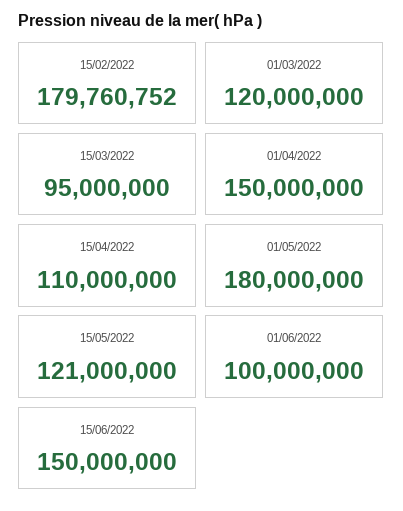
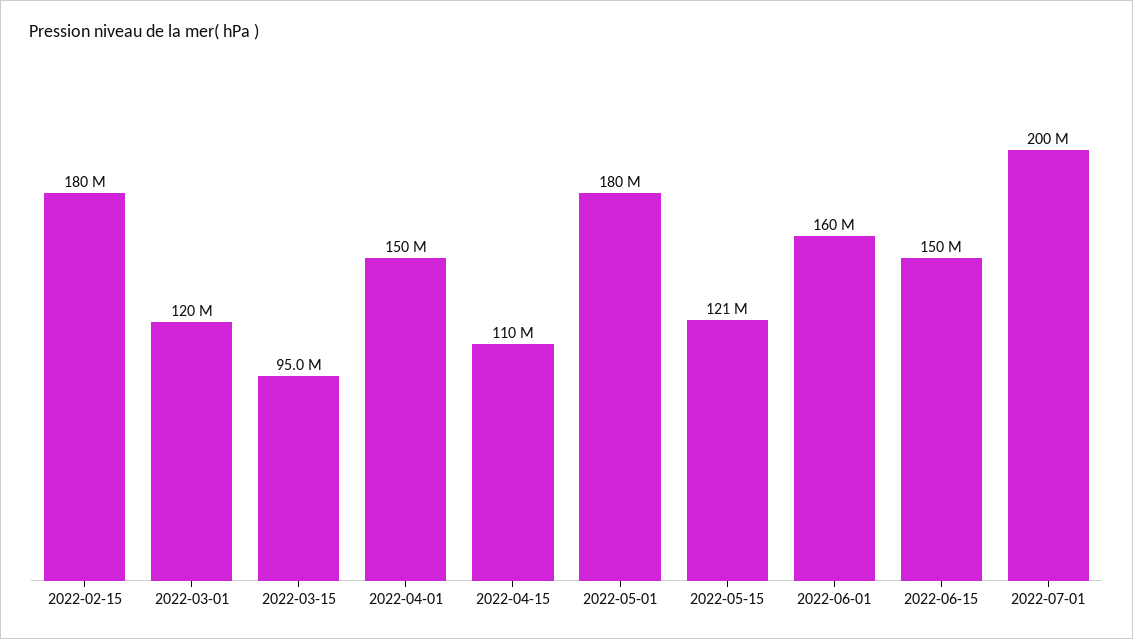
01/06/2022: 100000000 -> 160000000
2022-07-01: none -> 200000000

